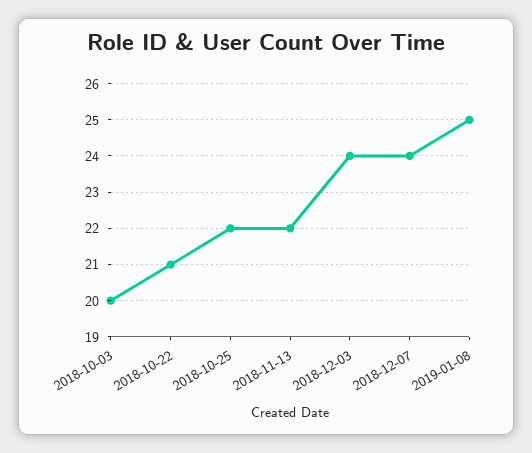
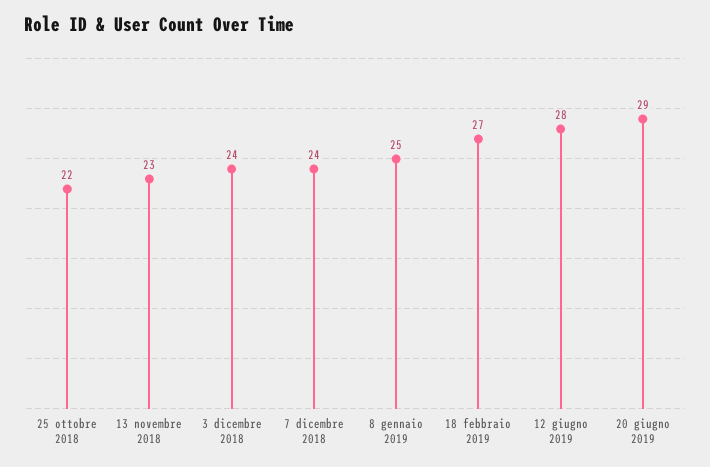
2018-10-03: 20 -> none
2018-10-22: 21 -> none
2018-11-13: 22 -> 23
18 febbraio 2019: none -> 27
12 giugno 2019: none -> 28
20 giugno 2019: none -> 29

